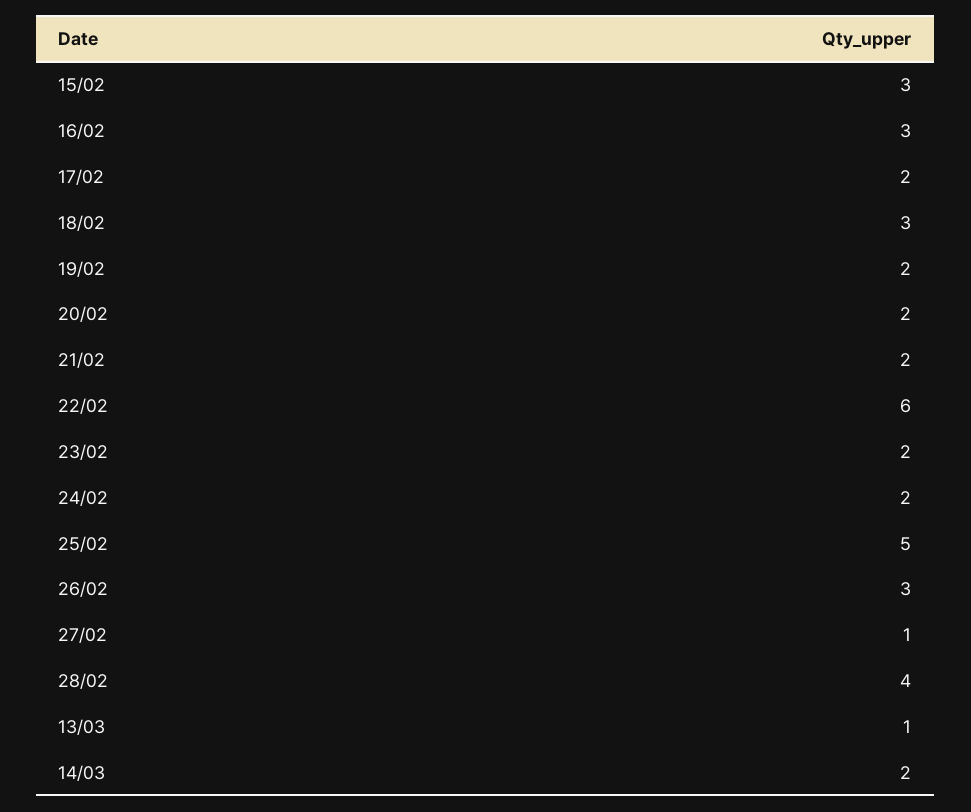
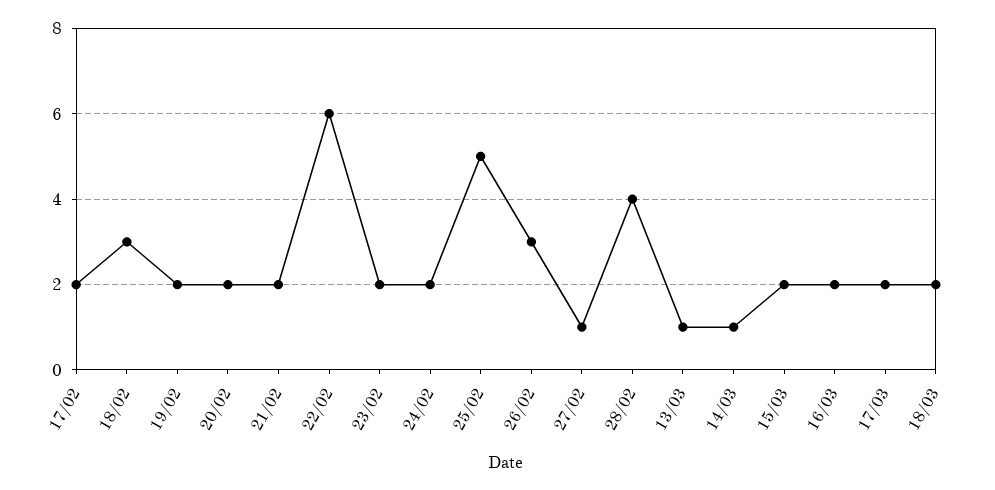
15/02: 3 -> none
16/02: 3 -> none
14/03: 2 -> 1
15/03: none -> 2
16/03: none -> 2
17/03: none -> 2
18/03: none -> 2

